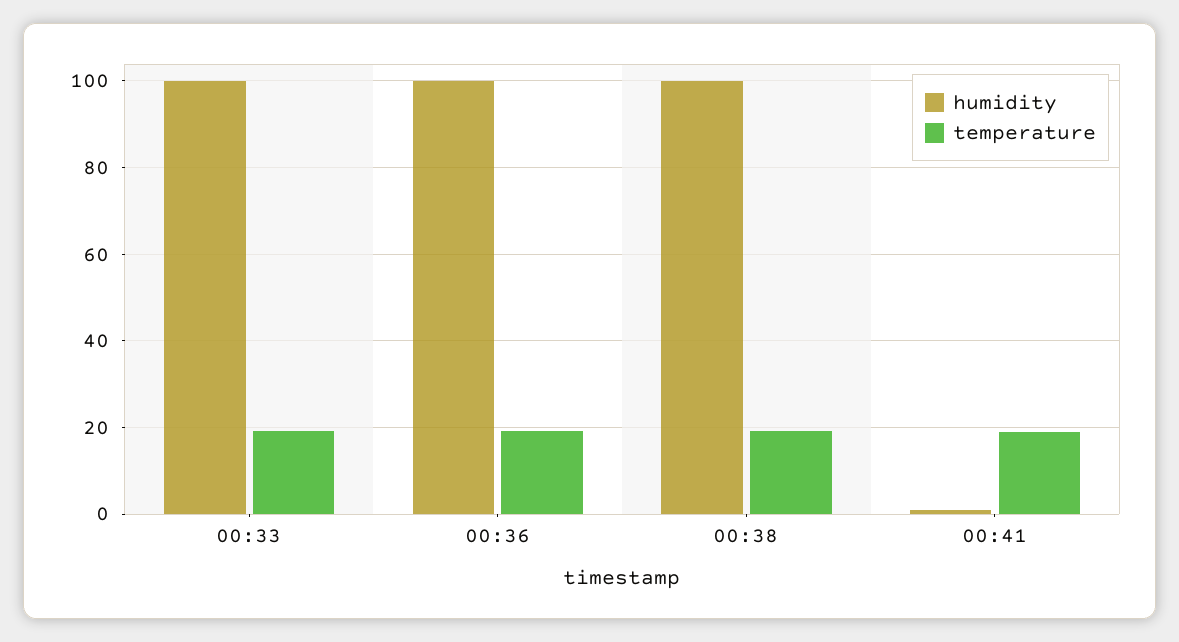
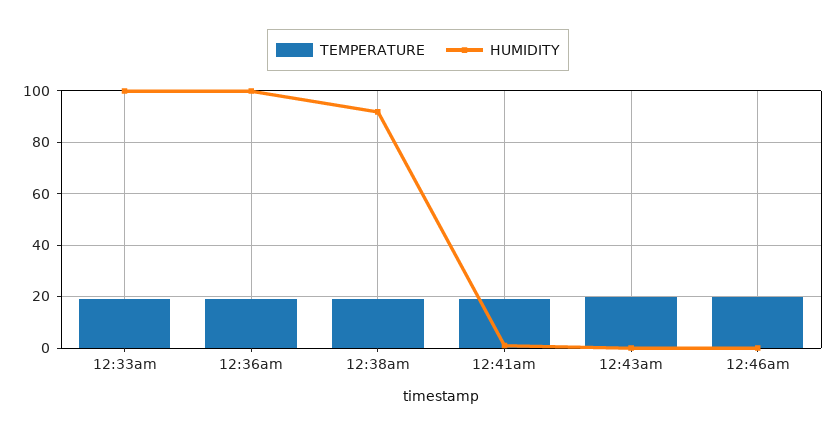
humidity, 00:38: 100 -> 92.5
temperature, 12:43am: none -> 20
humidity, 12:43am: none -> 0
temperature, 12:46am: none -> 20
humidity, 12:46am: none -> 0

